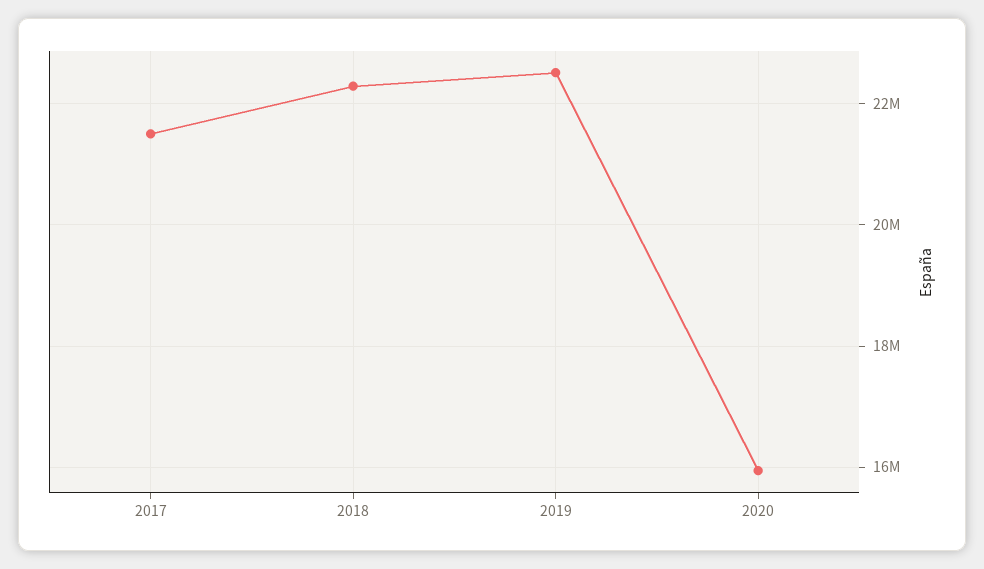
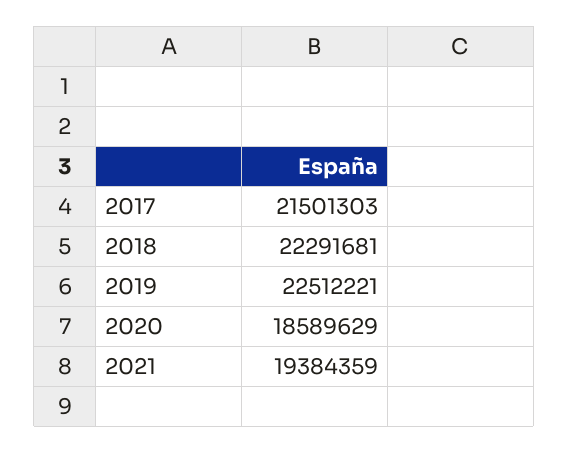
2020: 16000000 -> 18589629
2021: none -> 19384359

